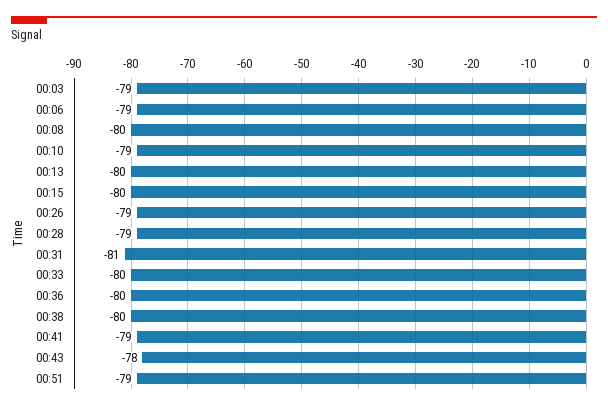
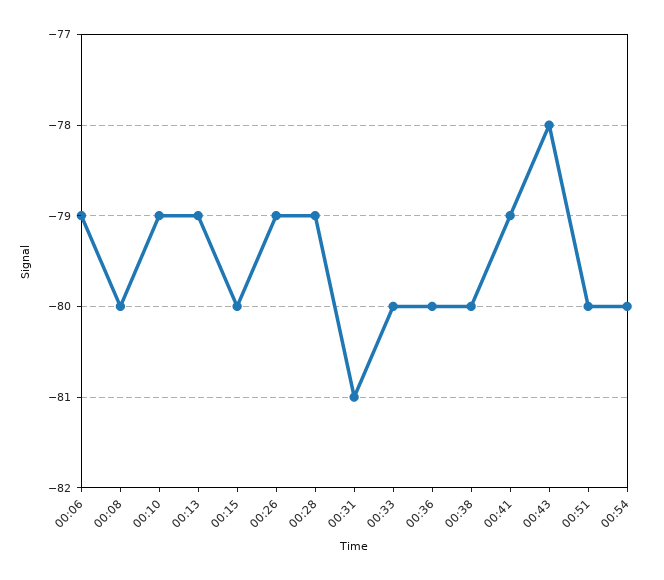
00:03: -79 -> none
00:13: -80 -> -79
00:51: -79 -> -80
00:54: none -> -80

